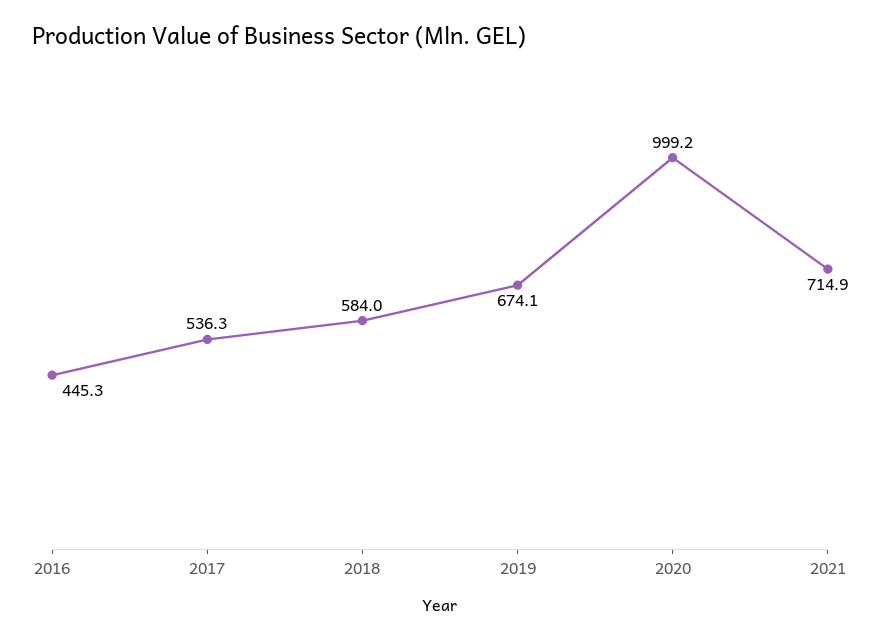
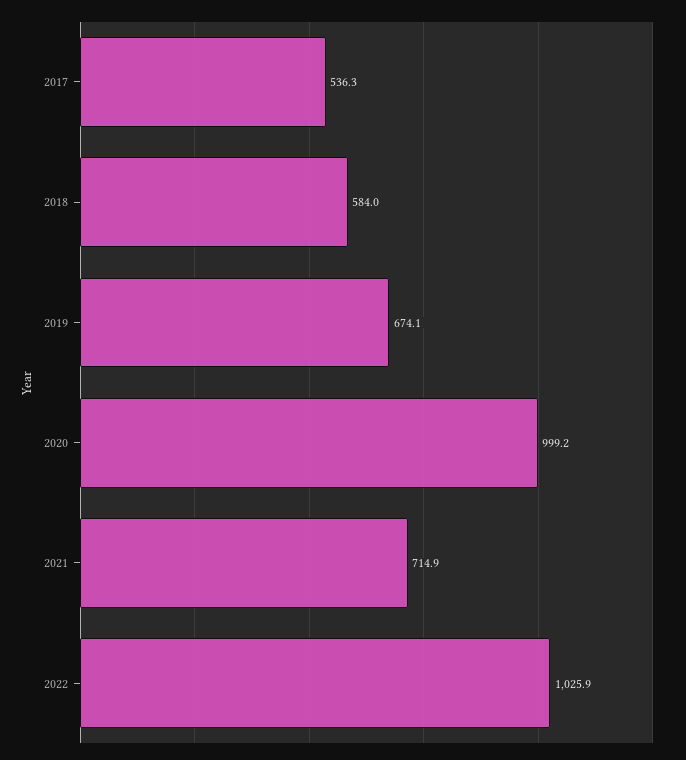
2016: 445.3 -> none
2022: none -> 1025.9

